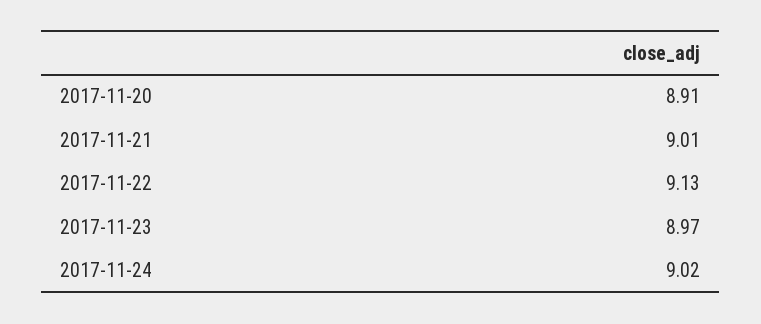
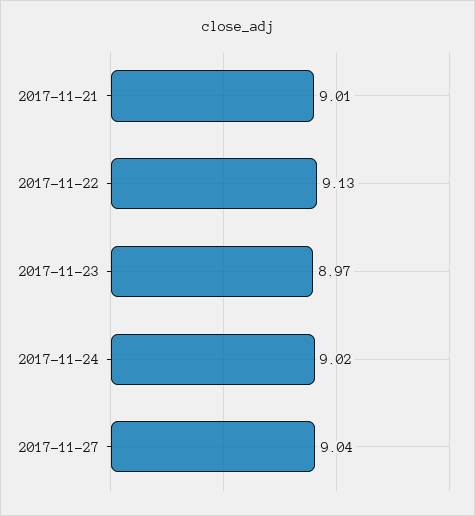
2017-11-20: 8.91 -> none
2017-11-27: none -> 9.04

